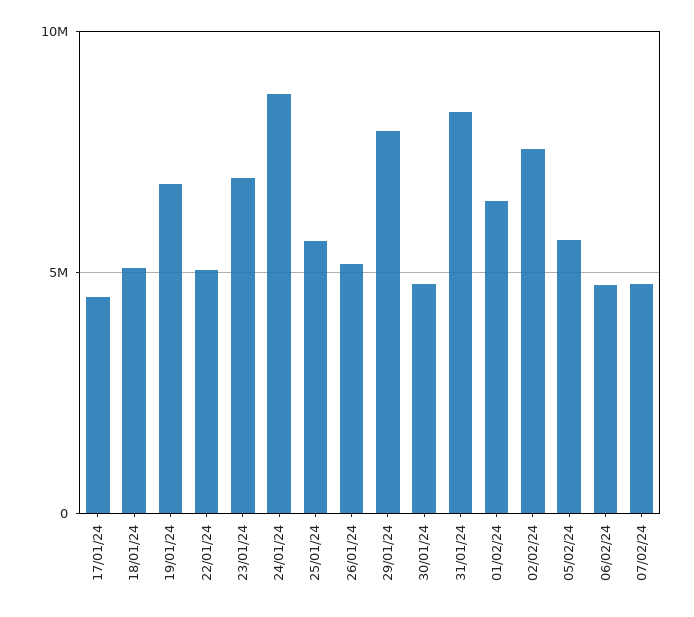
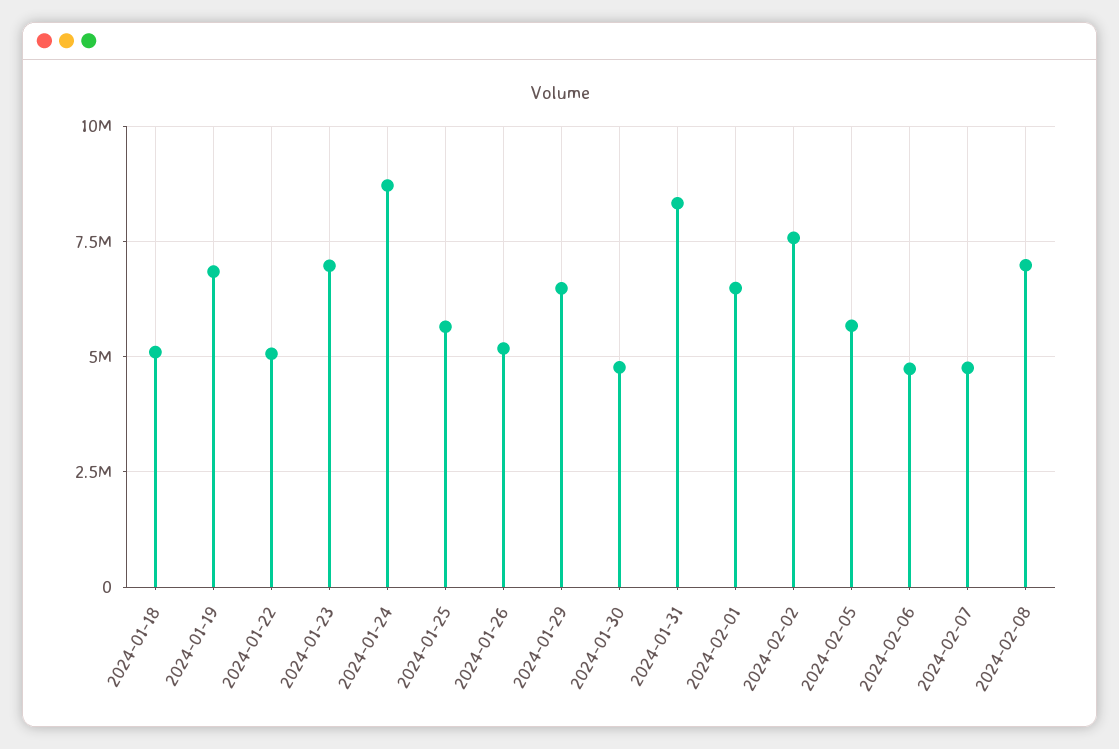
17/01/24: 4500000 -> none
29/01/24: 8000000 -> 6500000
2024-02-08: none -> 7000000

